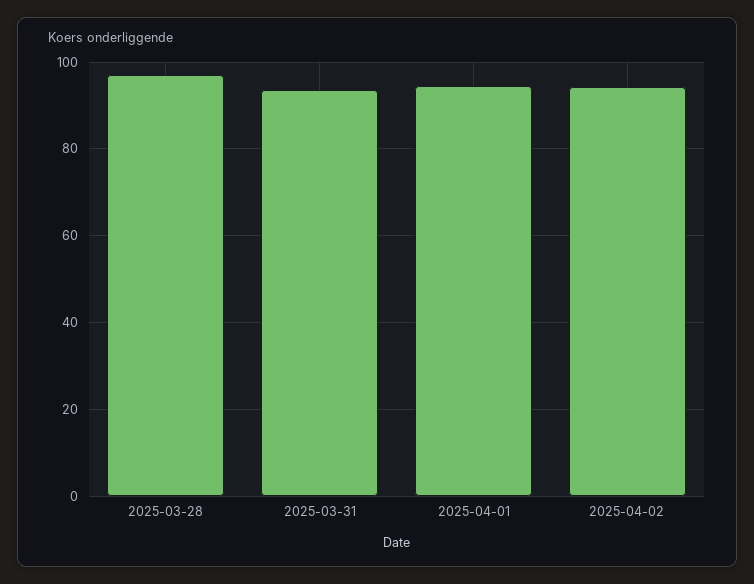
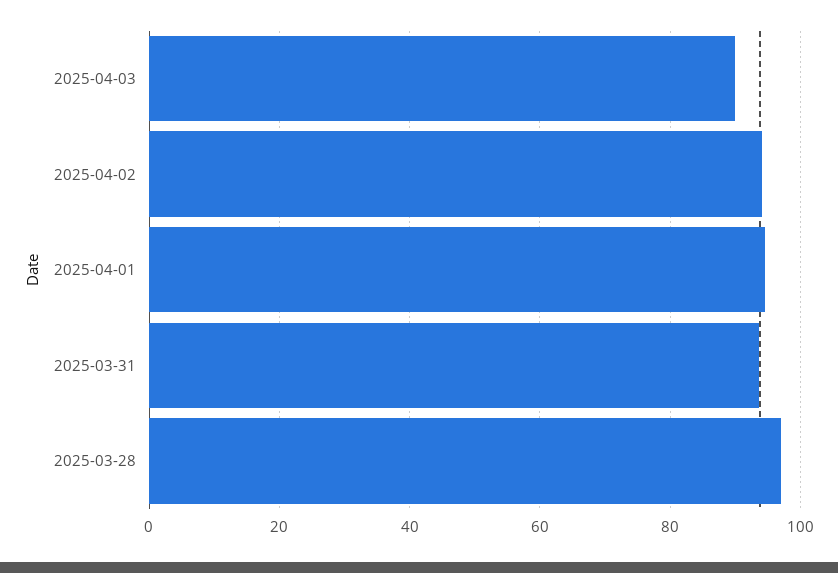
2025-04-03: none -> 90

